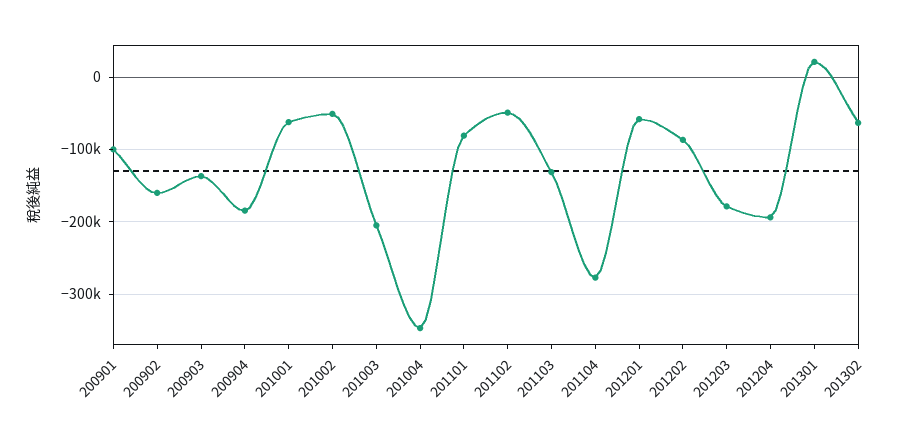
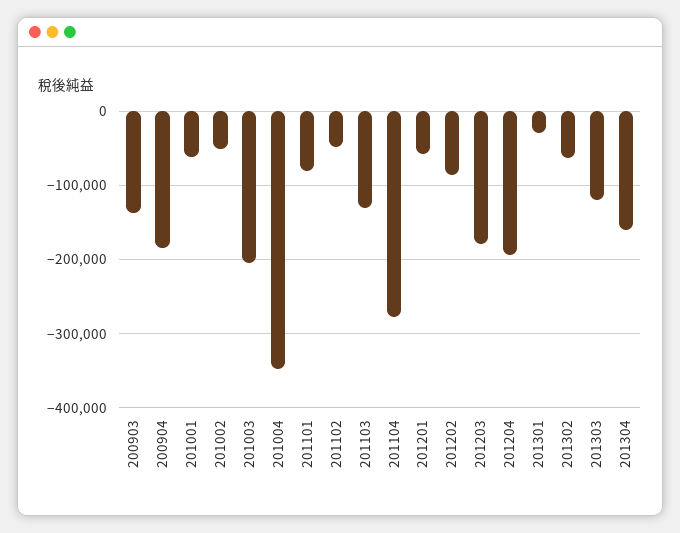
200901: -100000 -> none
200902: -160000 -> none
201301: 20000 -> -30000
201303: none -> -120000
201304: none -> -160000

